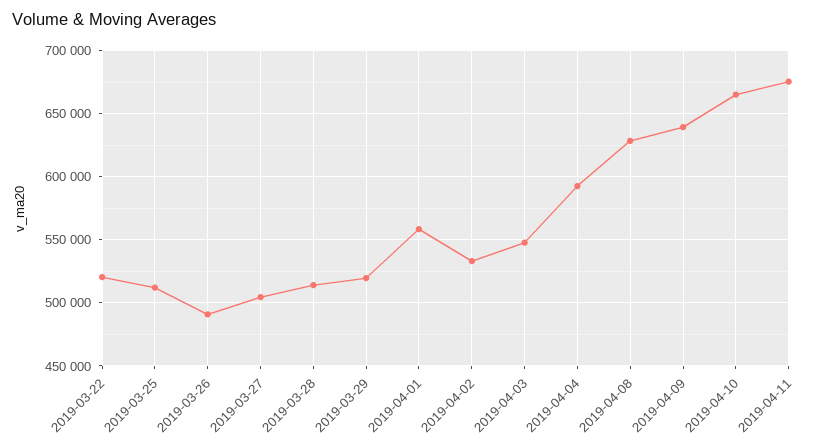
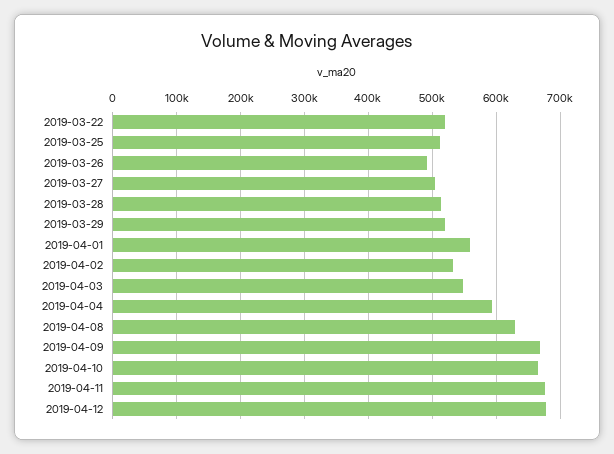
2019-04-09: 640000 -> 670000
2019-04-12: none -> 680000

